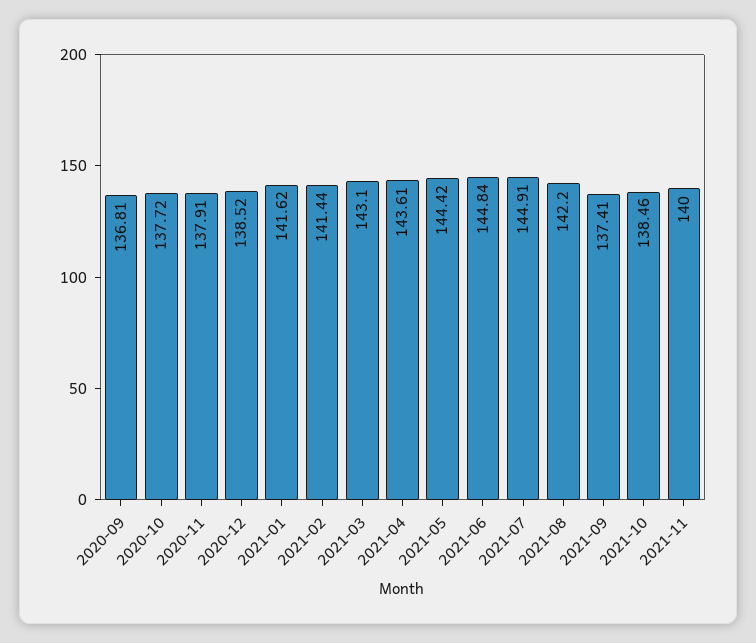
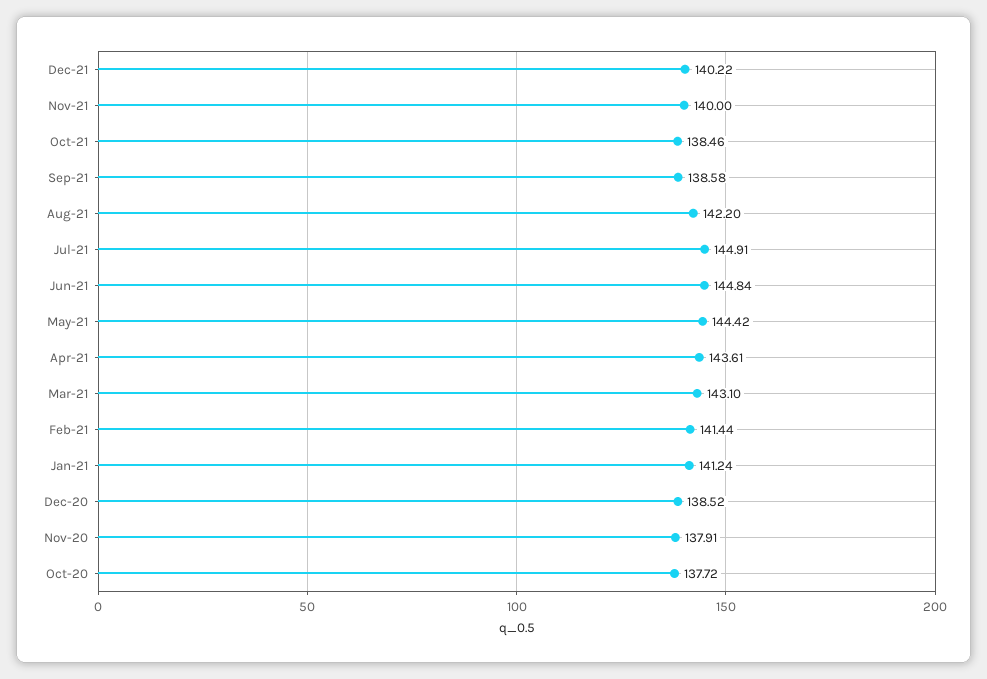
2020-09: 136.81 -> none
2021-01: 141.62 -> 141.24
2021-09: 137.41 -> 138.58
Dec-21: none -> 140.22

